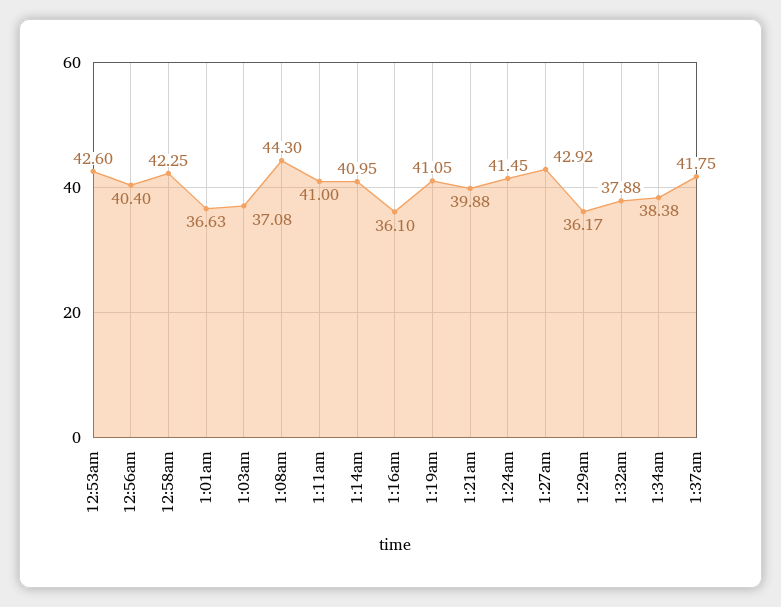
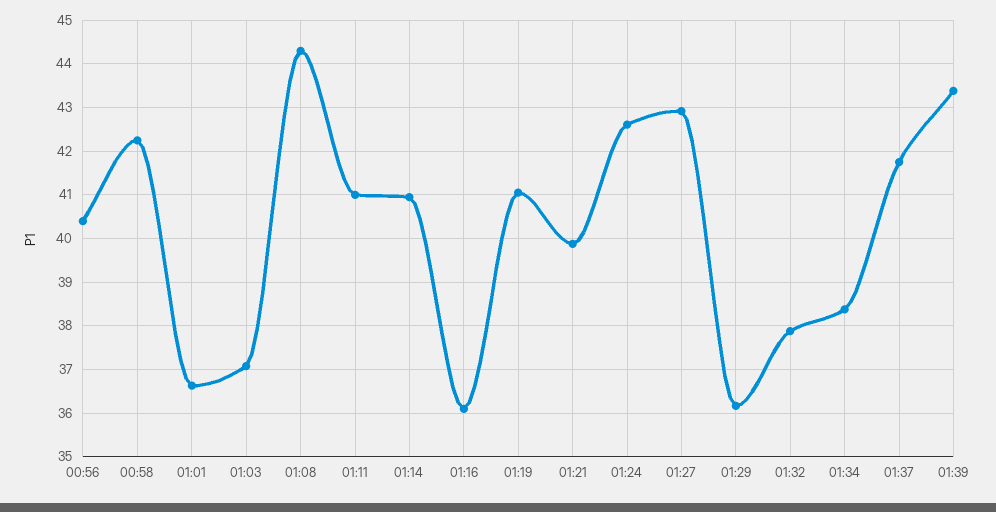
12:53am: 42.6 -> none
1:24am: 41.45 -> 42.6
01:39: none -> 43.4

